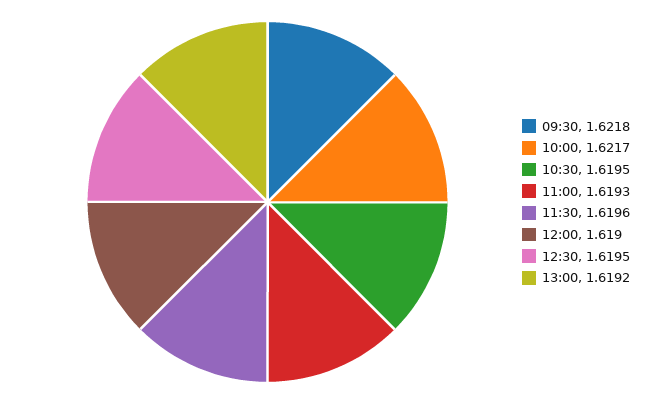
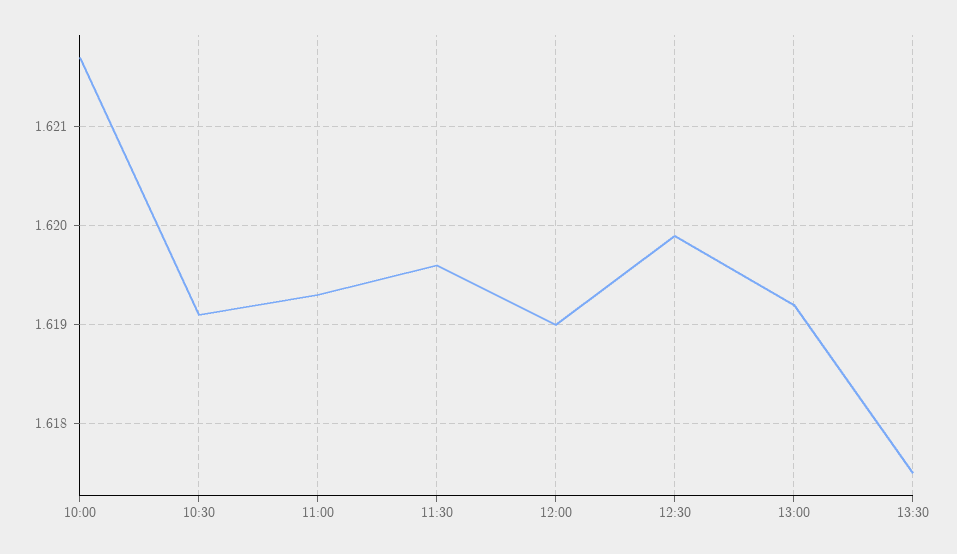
09:30: 1.6218 -> none
10:30: 1.6195 -> 1.6191
12:30: 1.6195 -> 1.6199
13:30: none -> 1.6175

